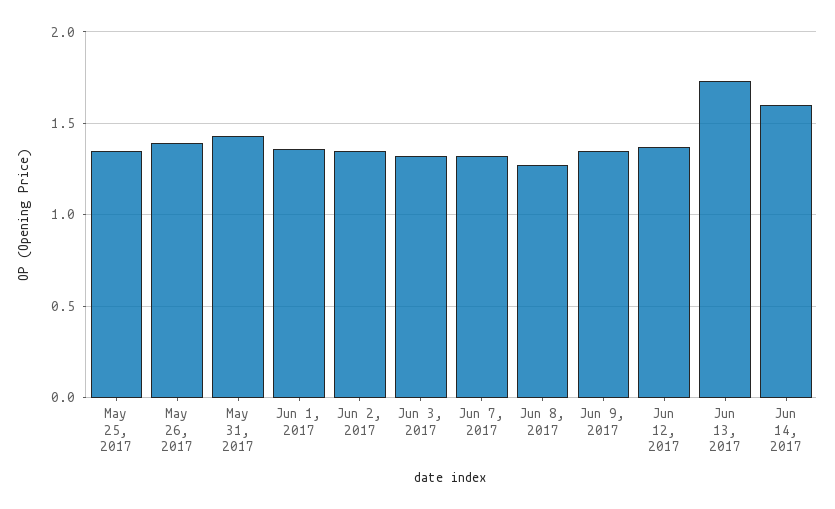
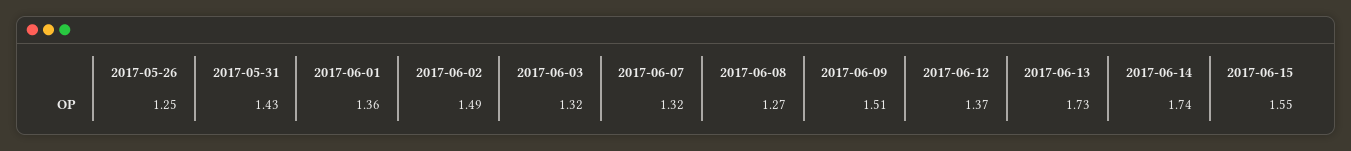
May 25, 2017: 1.35 -> none
May 26, 2017: 1.4 -> 1.25
Jun 2, 2017: 1.35 -> 1.49
Jun 9, 2017: 1.35 -> 1.51
Jun 14, 2017: 1.6 -> 1.74
2017-06-15: none -> 1.55

